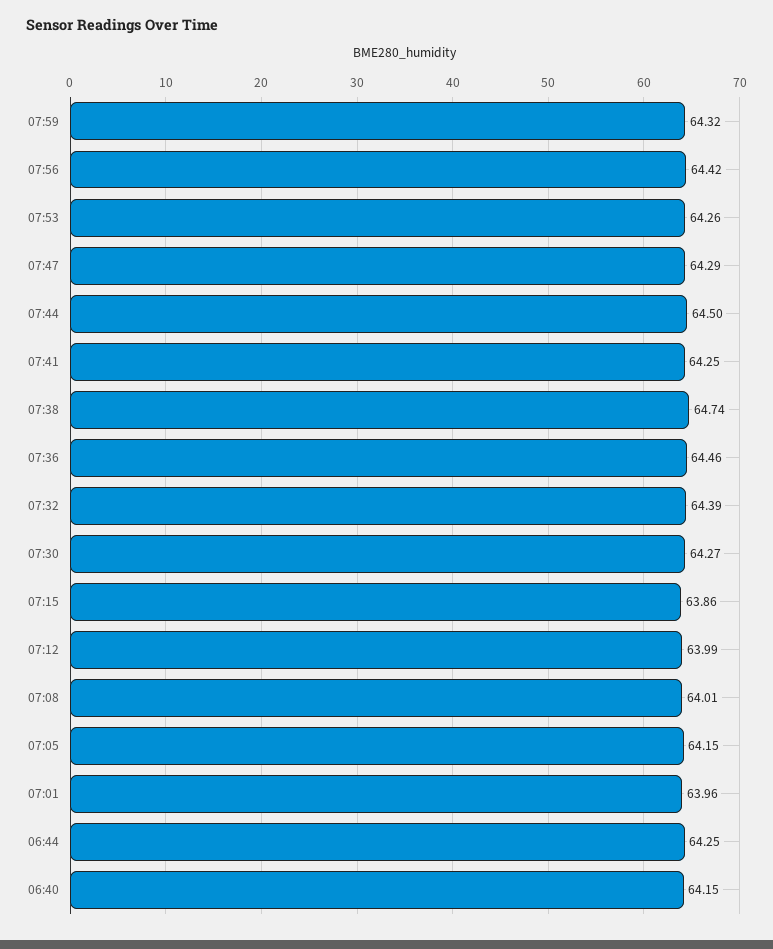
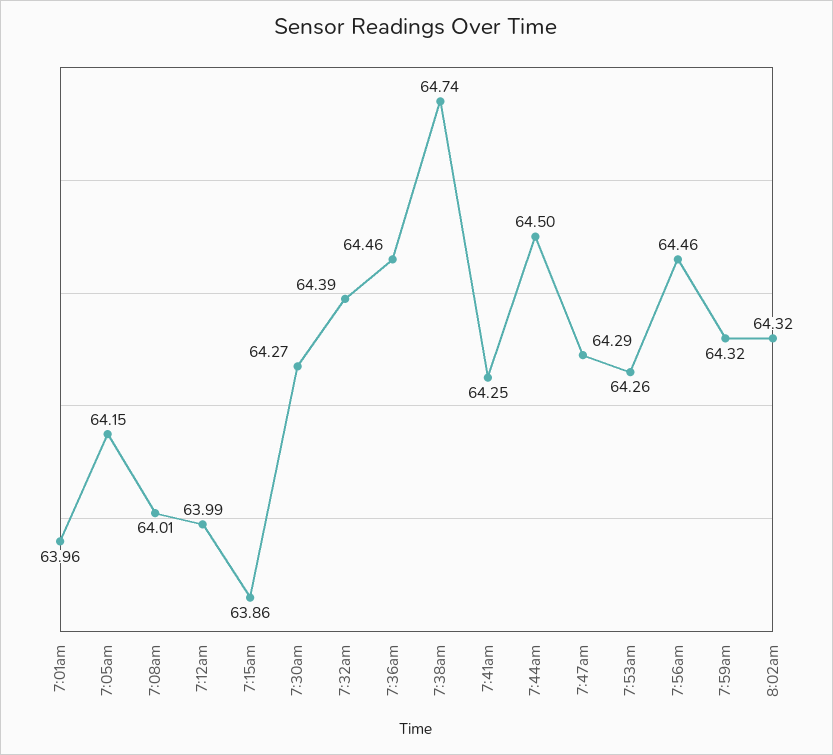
07:56: 64.42 -> 64.46
06:44: 64.25 -> none
06:40: 64.15 -> none
8:02am: none -> 64.32

